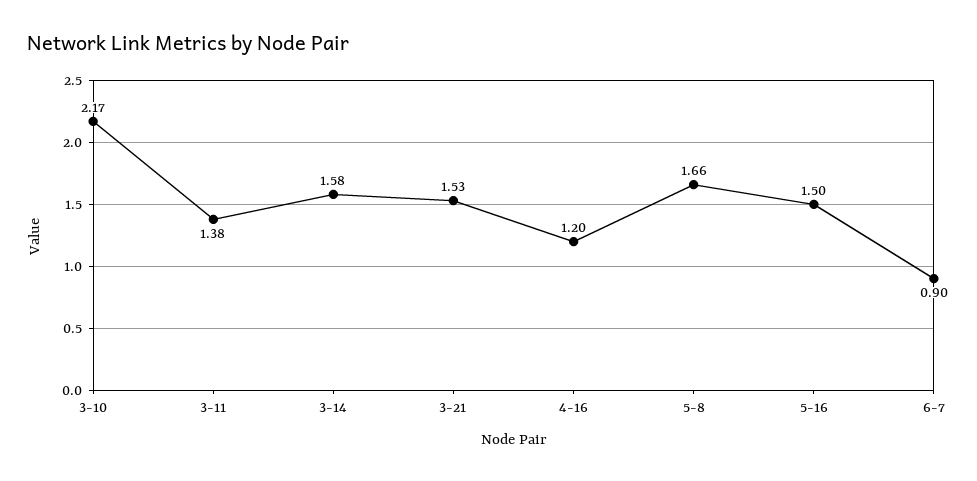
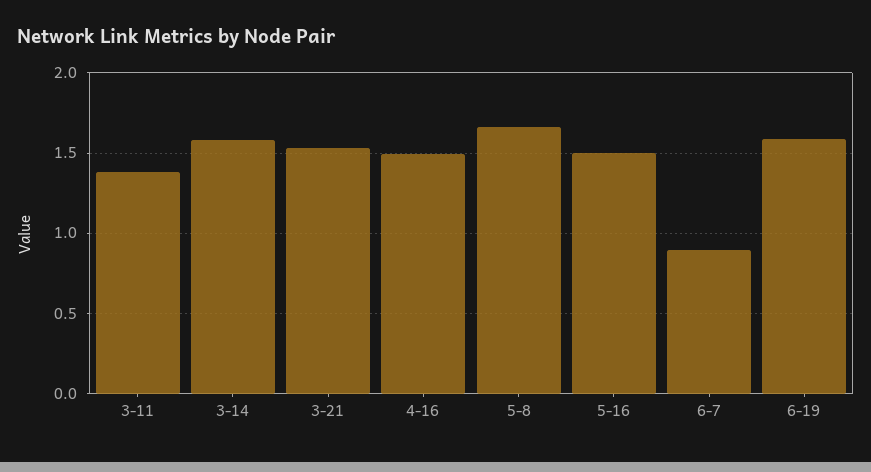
3-10: 2.17 -> none
4-16: 1.2 -> 1.5
6-19: none -> 1.6

